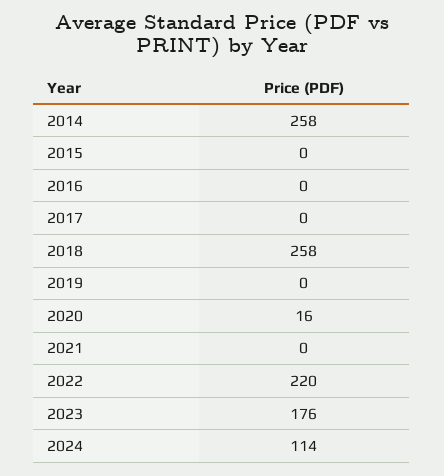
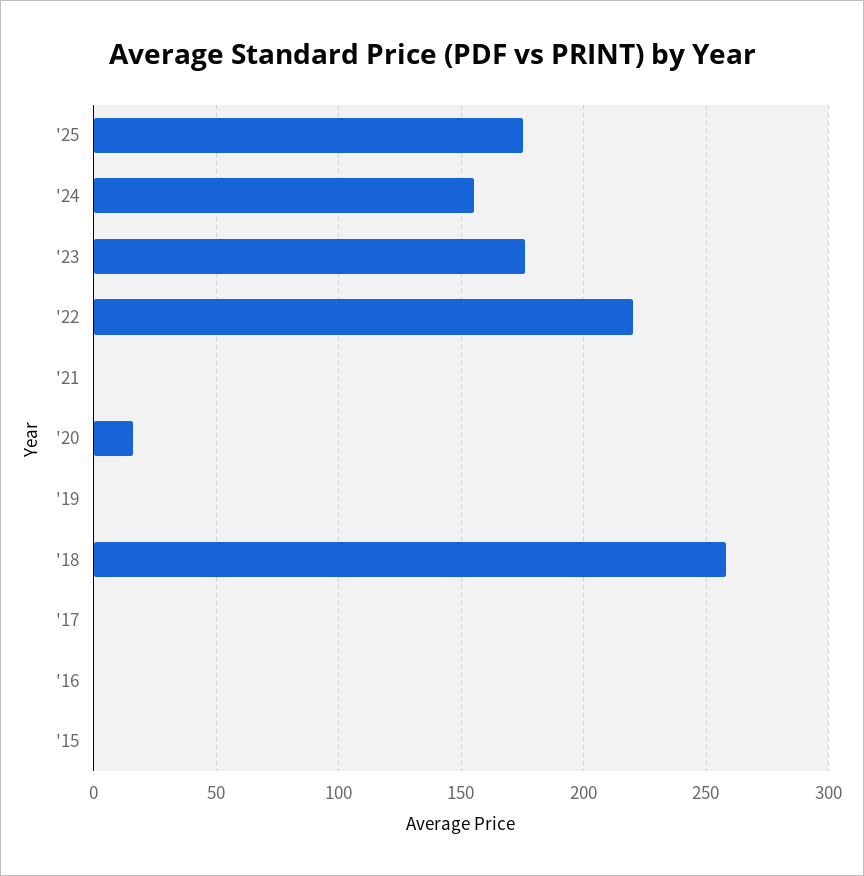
2014: 258 -> none
2024: 114 -> 155
'25: none -> 175

